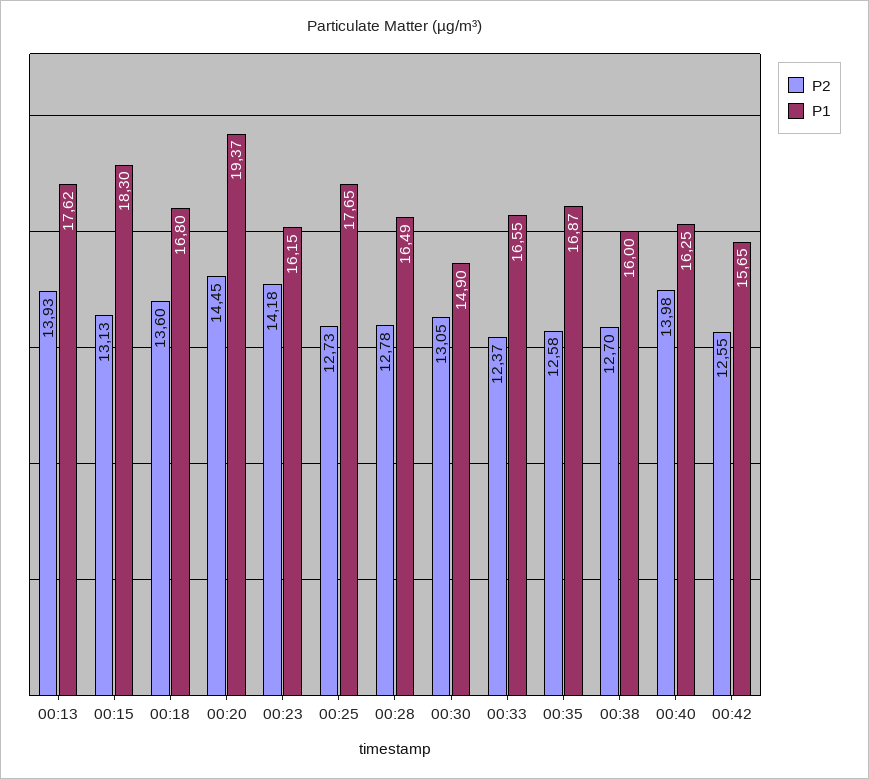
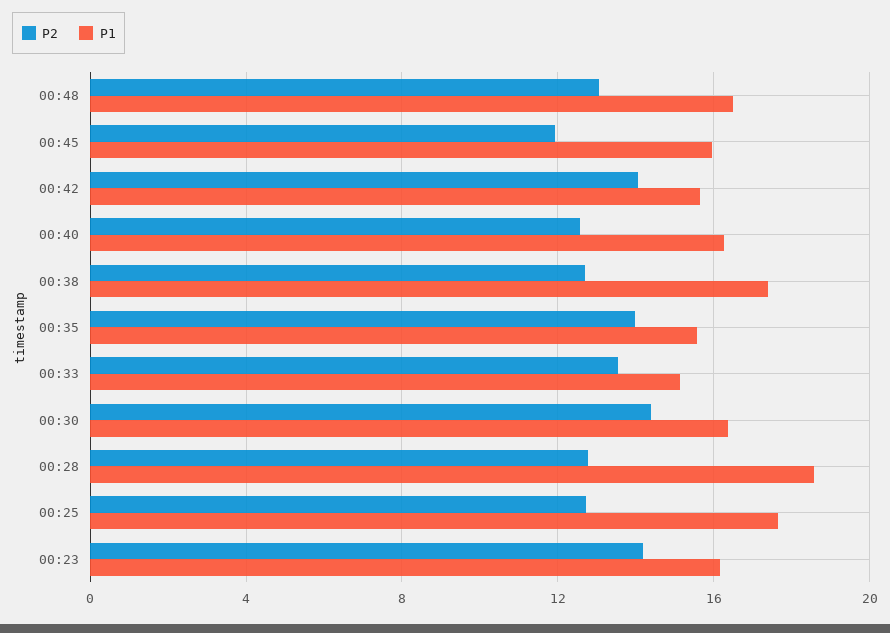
P2, 00:13: 13.93 -> none
P1, 00:13: 17.62 -> none
P2, 00:15: 13.13 -> none
P1, 00:15: 18.3 -> none
P2, 00:18: 13.6 -> none
P1, 00:18: 16.8 -> none
P2, 00:20: 14.45 -> none
P1, 00:20: 19.37 -> none
P1, 00:28: 16.49 -> 18.5
P2, 00:30: 13.05 -> 14.5
P1, 00:30: 14.9 -> 16.5
P2, 00:33: 12.37 -> 13.5
P1, 00:33: 16.55 -> 15
P2, 00:35: 12.58 -> 14
P1, 00:35: 16.87 -> 15.5
P1, 00:38: 16 -> 17.5
P2, 00:40: 13.98 -> 12.5
P2, 00:42: 12.55 -> 14
P2, 00:48: none -> 13
P1, 00:48: none -> 16.5
P2, 00:45: none -> 12
P1, 00:45: none -> 16

